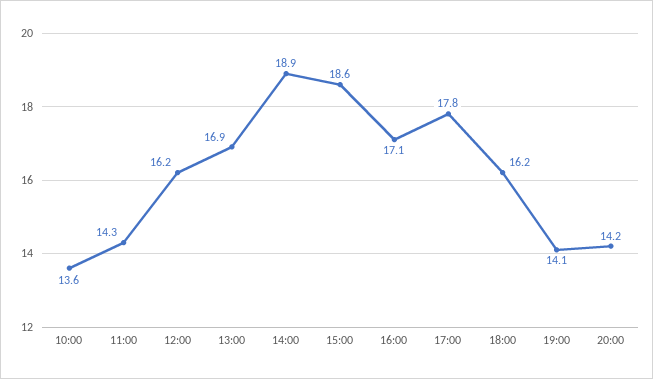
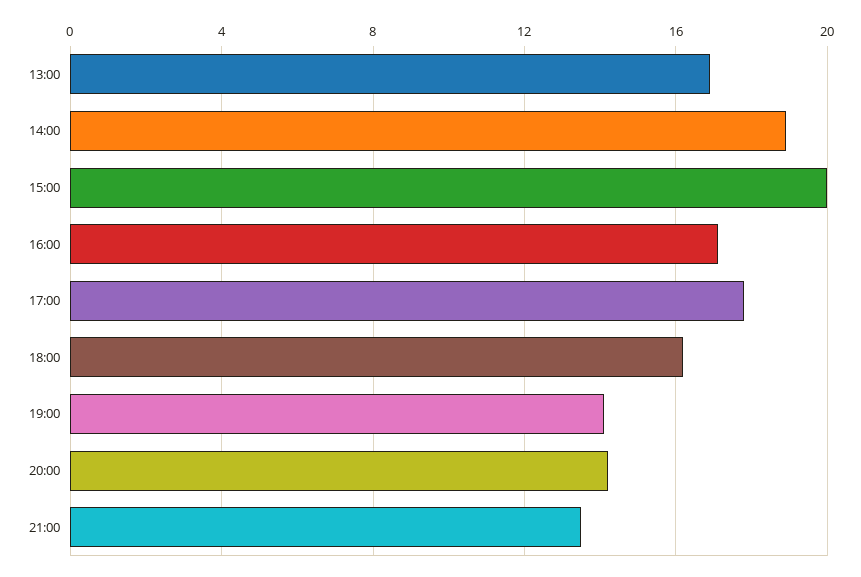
10:00: 13.6 -> none
11:00: 14.3 -> none
12:00: 16.2 -> none
15:00: 18.6 -> 20
21:00: none -> 13.5

